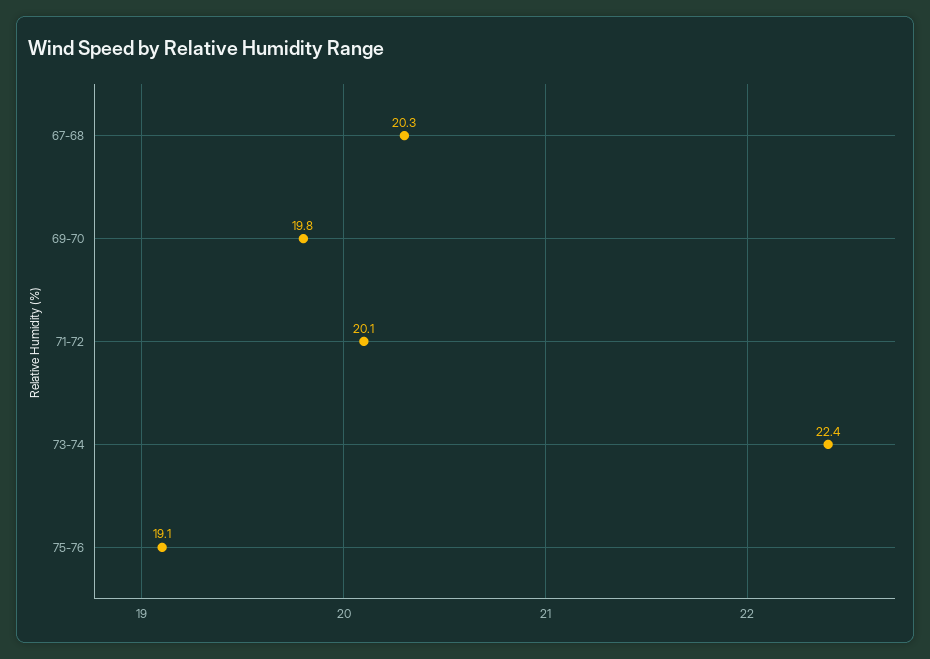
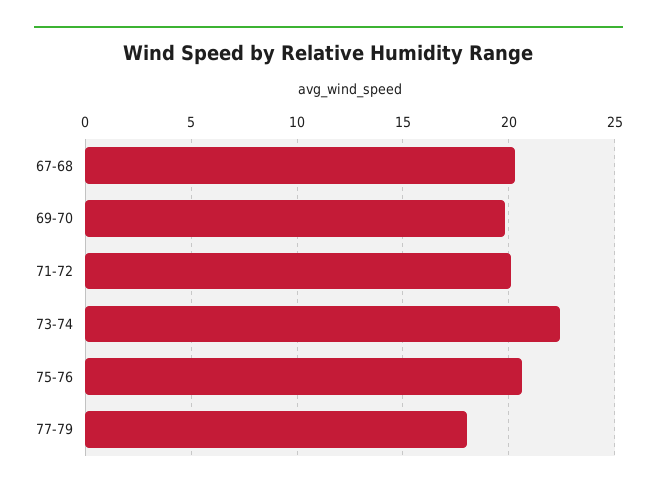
75-76: 19.1 -> 20.5
77-79: none -> 18

